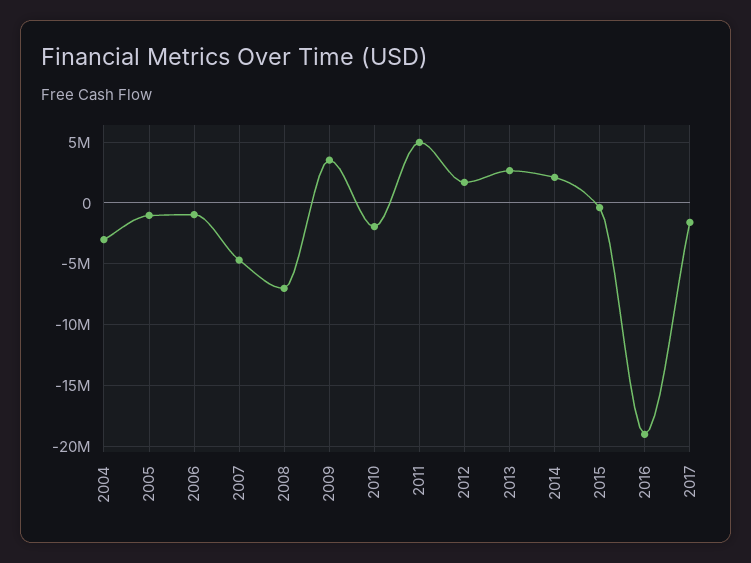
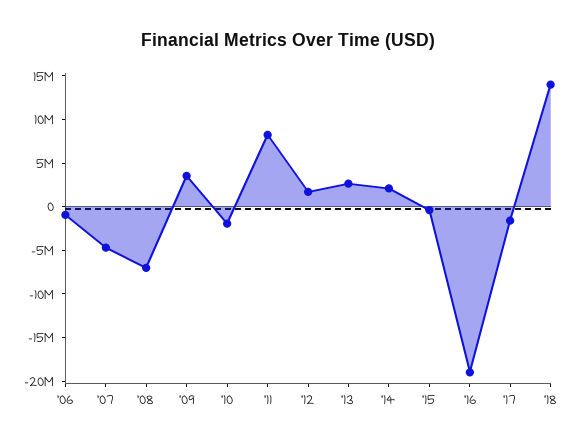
2004: -3000000 -> none
2005: -1000000 -> none
2011: 5000000 -> 8000000
'18: none -> 14000000

